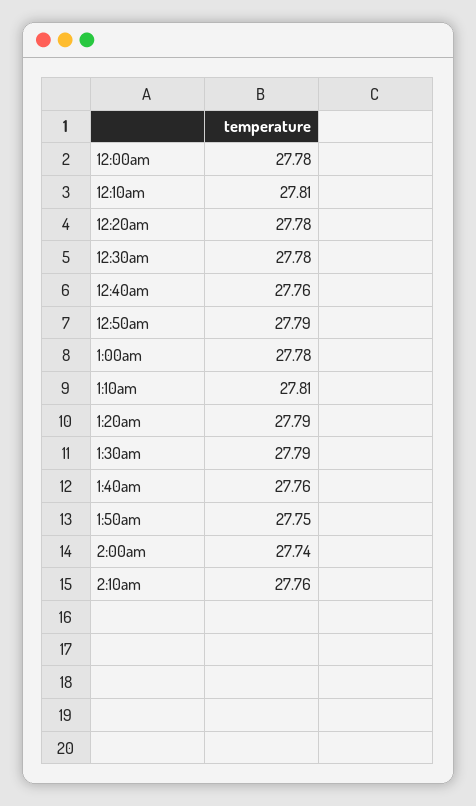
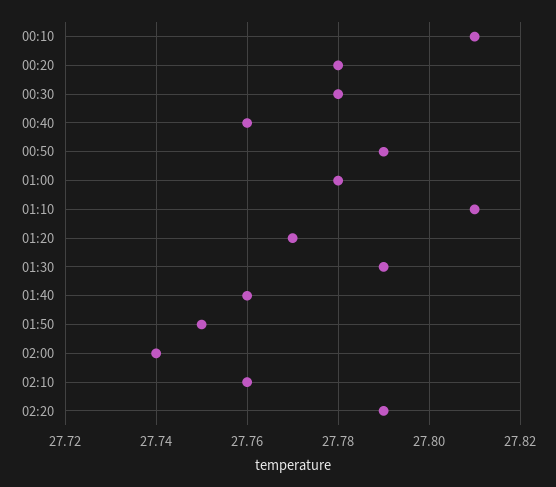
12:00am: 27.78 -> none
1:20am: 27.79 -> 27.77
02:20: none -> 27.79

